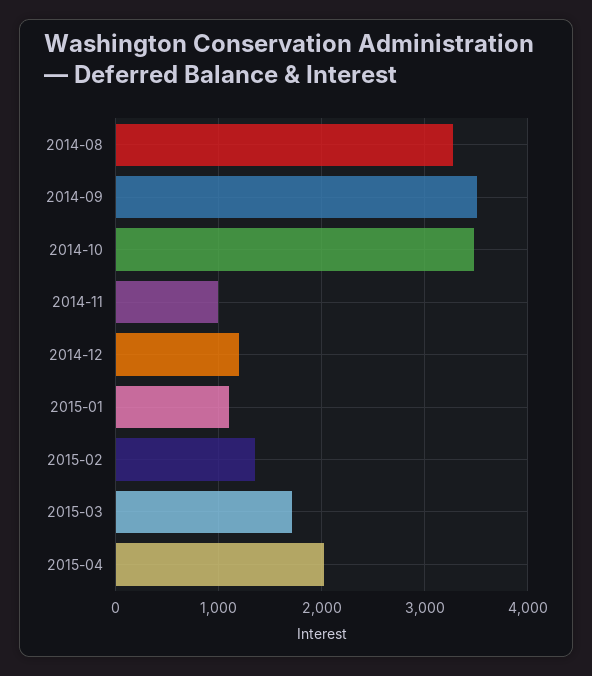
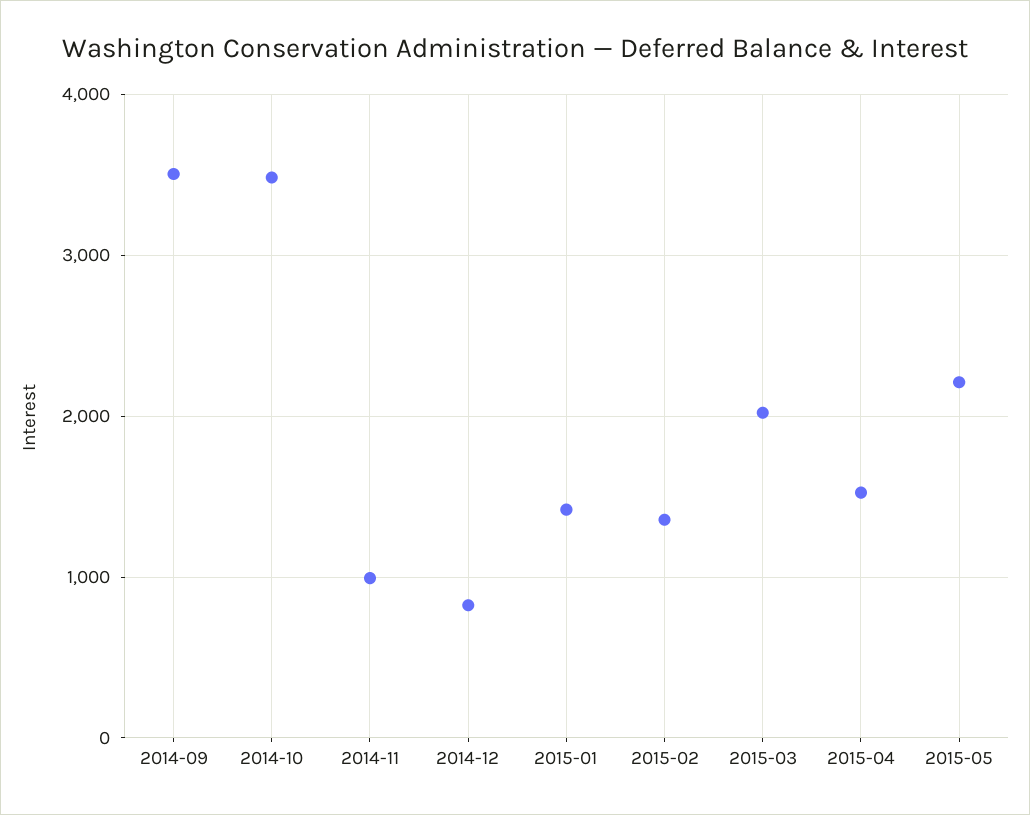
2014-08: 3300 -> none
2014-12: 1200 -> 800
2015-01: 1100 -> 1400
2015-03: 1700 -> 2000
2015-04: 2000 -> 1500
2015-05: none -> 2200

